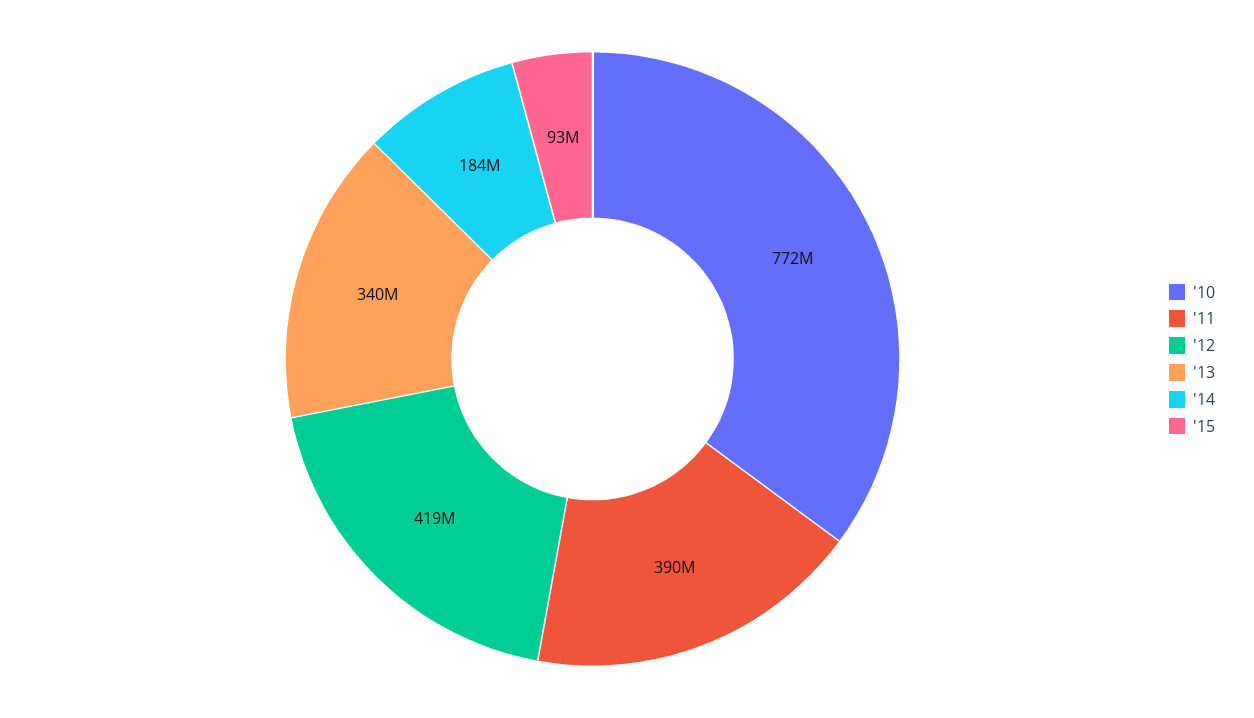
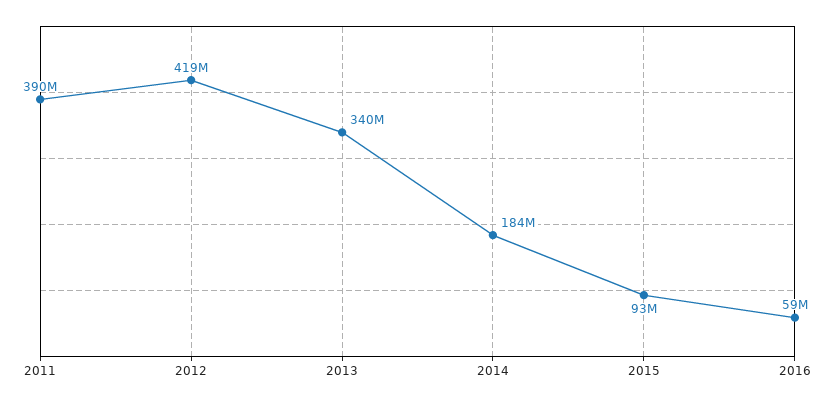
'10: 772000000 -> none
2016: none -> 59000000

